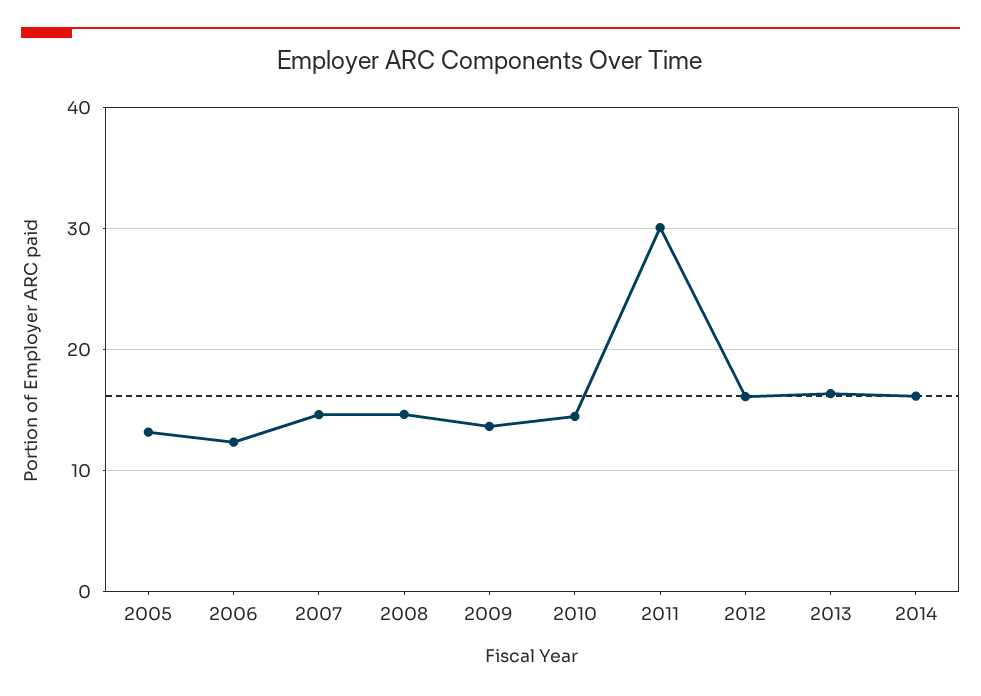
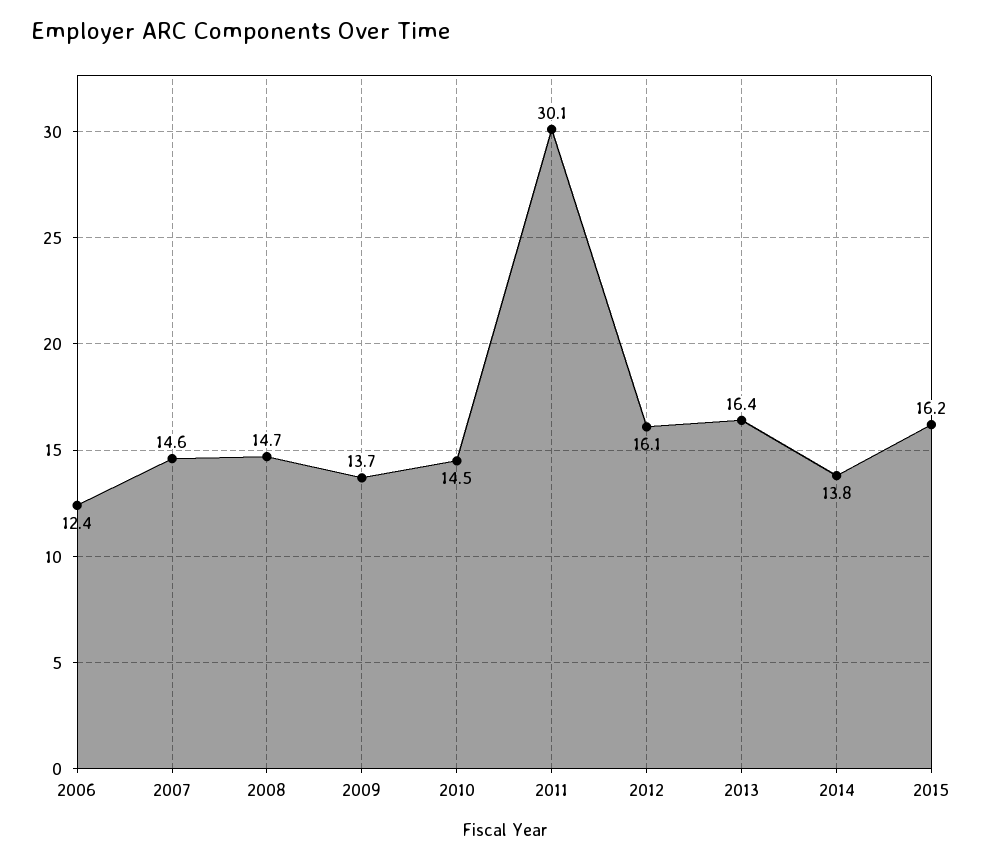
2005: 13 -> none
2014: 16 -> 13.8
2015: none -> 16.2

